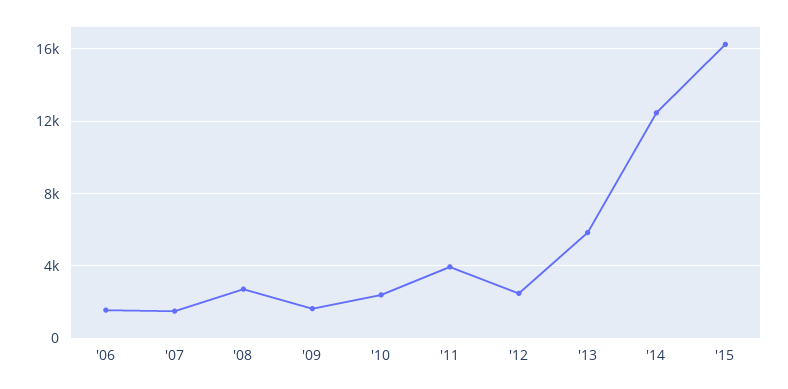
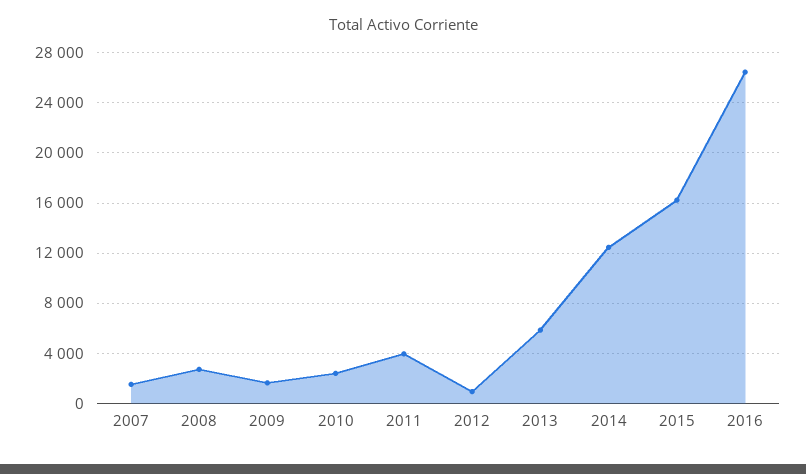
'06: 1500 -> none
'12: 2500 -> 1000
2016: none -> 26500

